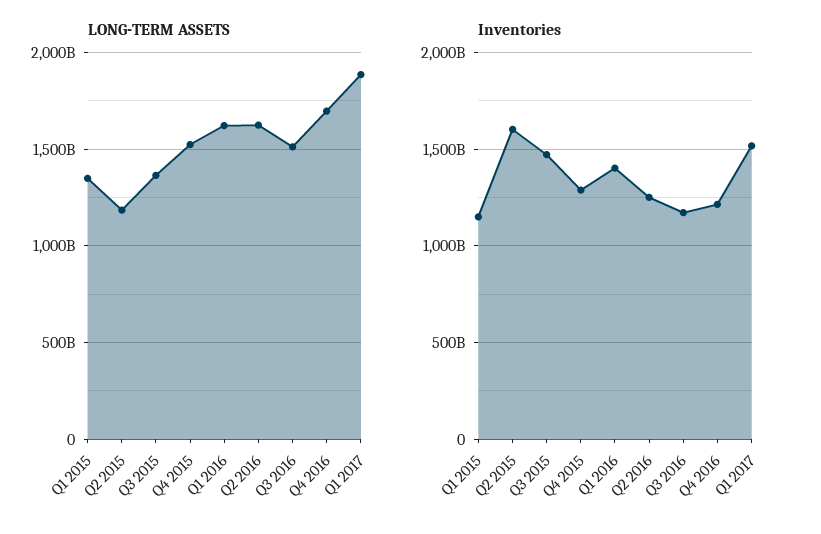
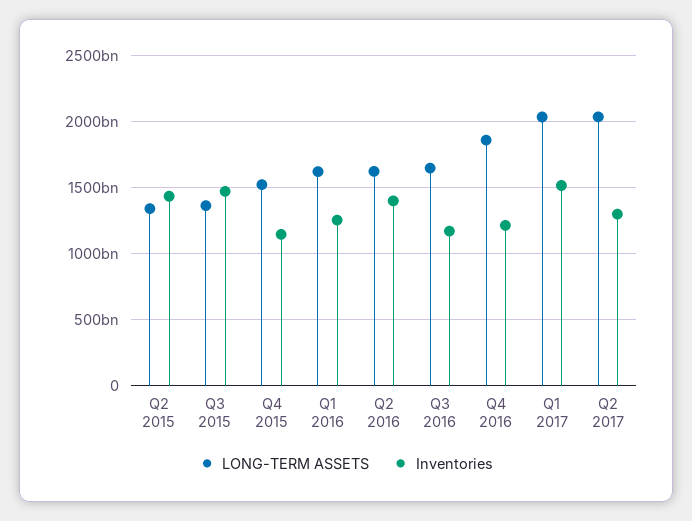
LONG-TERM ASSETS, Q1 2015: 1350000000000 -> none
LONG-TERM ASSETS, Q2 2015: 1200000000000 -> 1350000000000
LONG-TERM ASSETS, Q3 2016: 1500000000000 -> 1650000000000
LONG-TERM ASSETS, Q4 2016: 1700000000000 -> 1850000000000
LONG-TERM ASSETS, Q1 2017: 1900000000000 -> 2050000000000
Inventories, Q1 2015: 1150000000000 -> none
Inventories, Q2 2015: 1600000000000 -> 1450000000000
Inventories, Q4 2015: 1300000000000 -> 1150000000000
Inventories, Q1 2016: 1400000000000 -> 1250000000000
Inventories, Q2 2016: 1250000000000 -> 1400000000000
LONG-TERM ASSETS, Q2 2017: none -> 2050000000000
Inventories, Q2 2017: none -> 1300000000000

